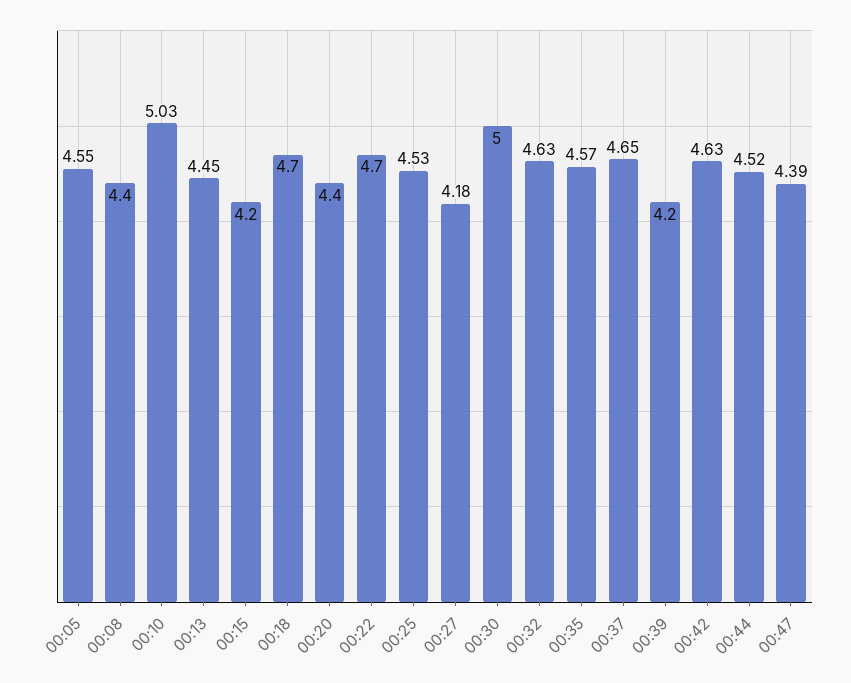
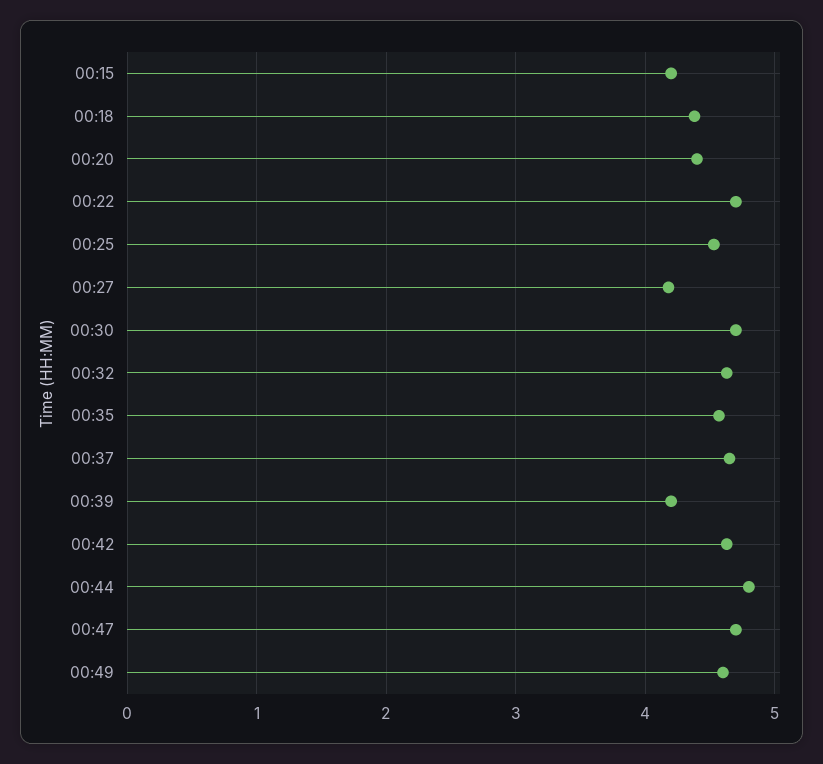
00:05: 4.55 -> none
00:08: 4.4 -> none
00:10: 5.03 -> none
00:13: 4.45 -> none
00:18: 4.7 -> 4.4
00:30: 5 -> 4.7
00:44: 4.52 -> 4.8
00:47: 4.39 -> 4.7
00:49: none -> 4.6

